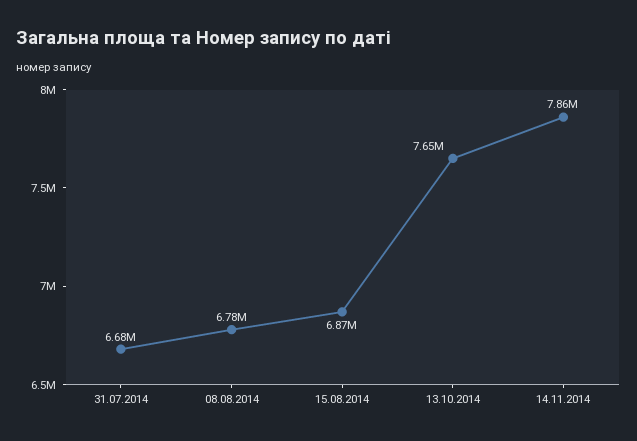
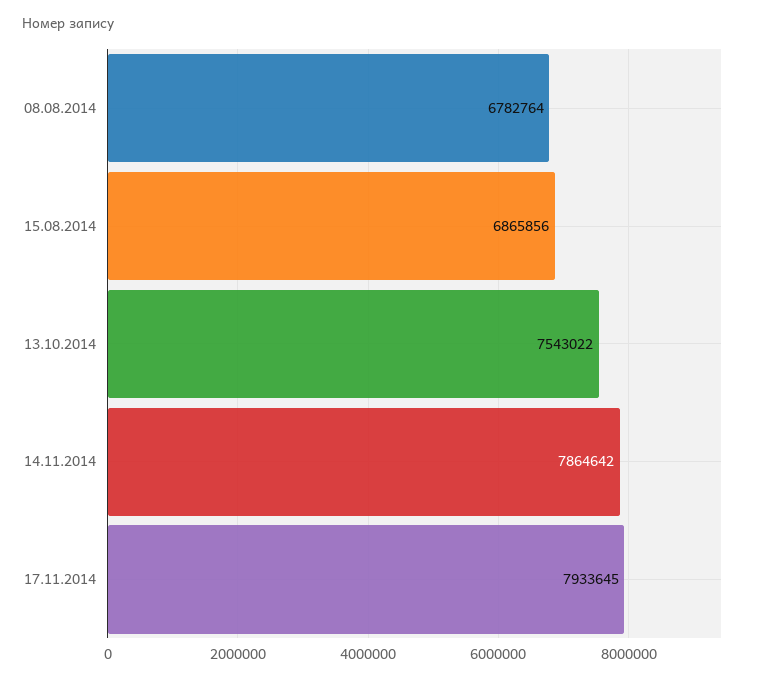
31.07.2014: 6680000 -> none
13.10.2014: 7650000 -> 7543022
17.11.2014: none -> 7933645

